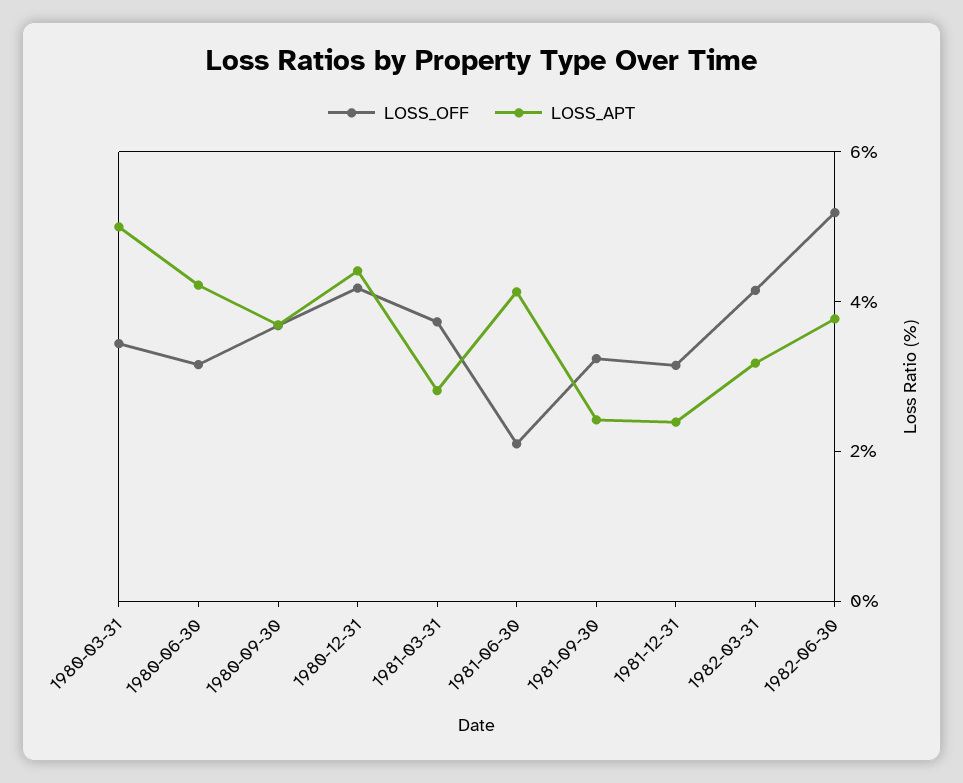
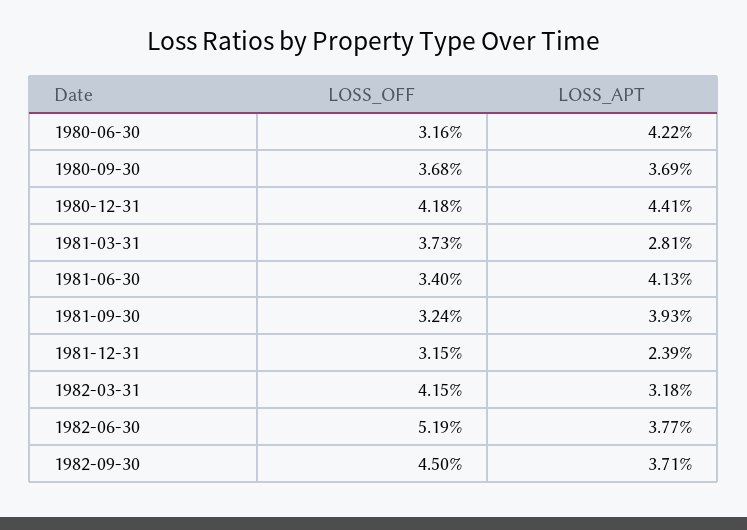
LOSS_OFF, 1980-03-31: 3.5 -> none
LOSS_APT, 1980-03-31: 5 -> none
LOSS_OFF, 1981-06-30: 2 -> 3.4
LOSS_APT, 1981-09-30: 2.5 -> 3.93
LOSS_OFF, 1982-09-30: none -> 4.5
LOSS_APT, 1982-09-30: none -> 3.71

